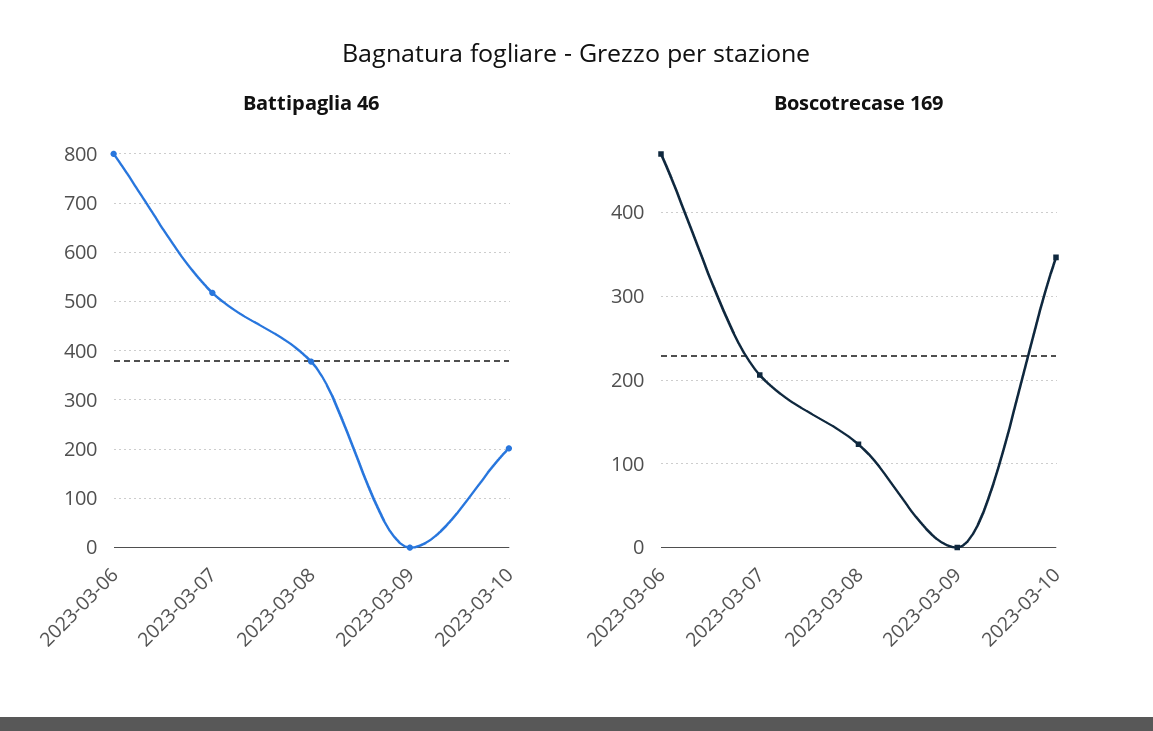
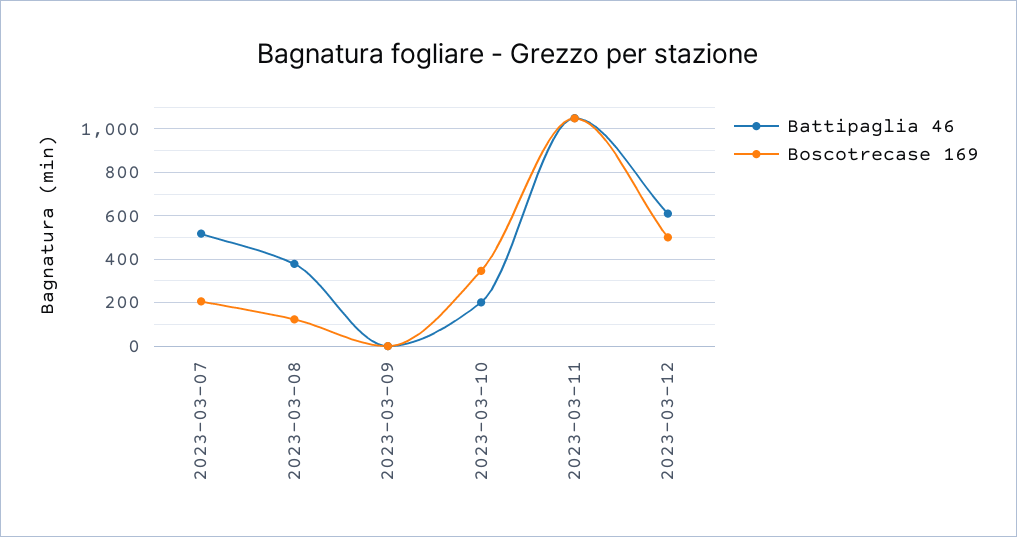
Battipaglia 46, 2023-03-06: 800 -> none
Boscotrecase 169, 2023-03-06: 470 -> none
Battipaglia 46, 2023-03-11: none -> 1050
Boscotrecase 169, 2023-03-11: none -> 1050
Battipaglia 46, 2023-03-12: none -> 600
Boscotrecase 169, 2023-03-12: none -> 500

